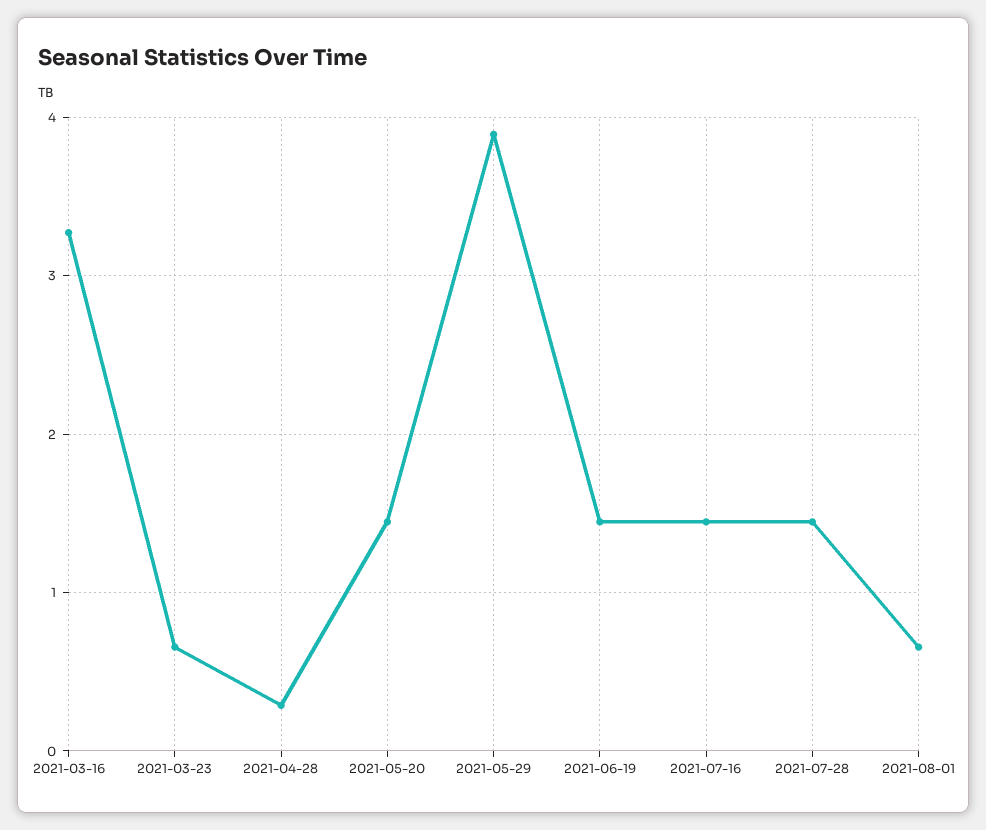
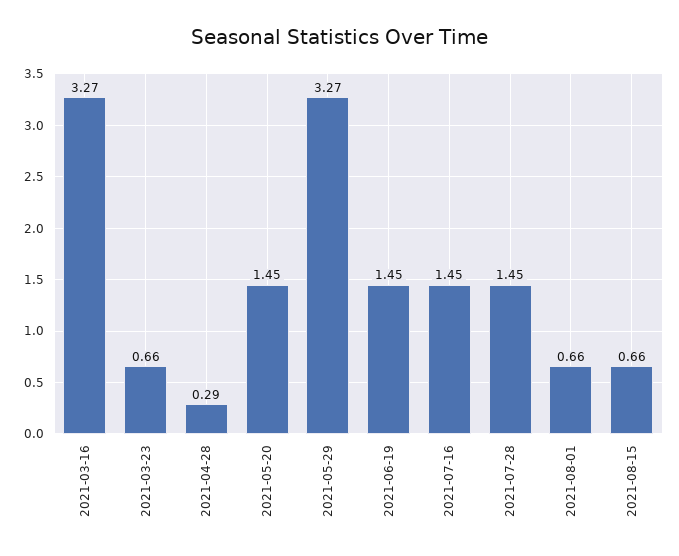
2021-05-29: 3.9 -> 3.27
2021-08-15: none -> 0.66

